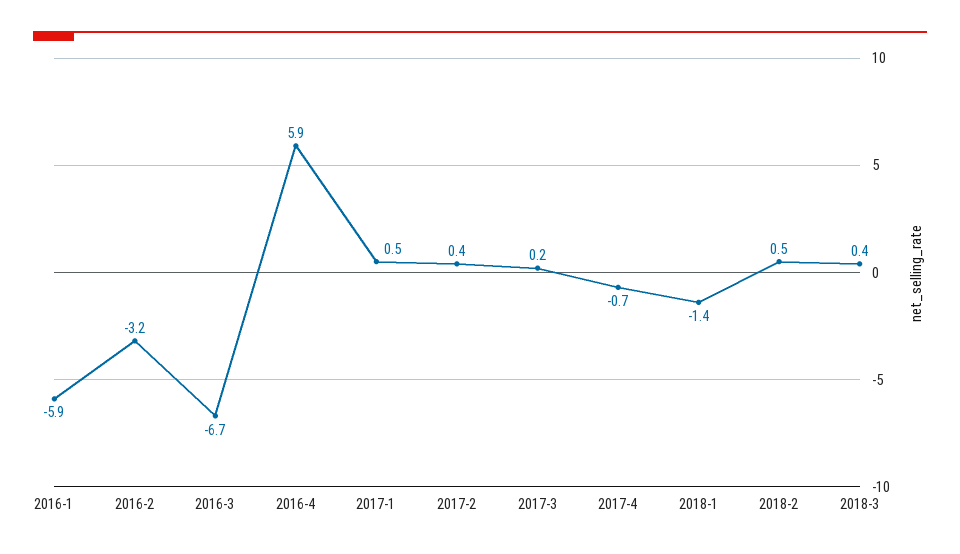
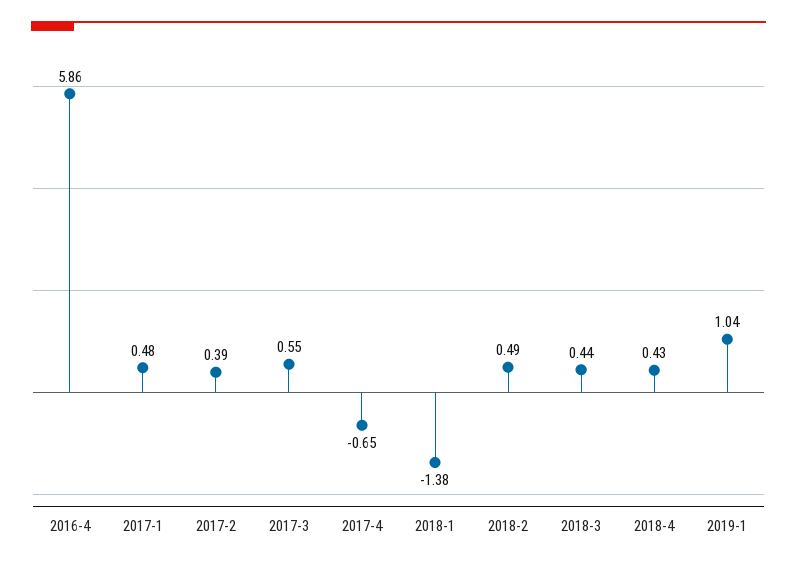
2016-1: -5.9 -> none
2016-2: -3.2 -> none
2016-3: -6.7 -> none
2017-3: 0.2 -> 0.55
2018-4: none -> 0.43
2019-1: none -> 1.04

